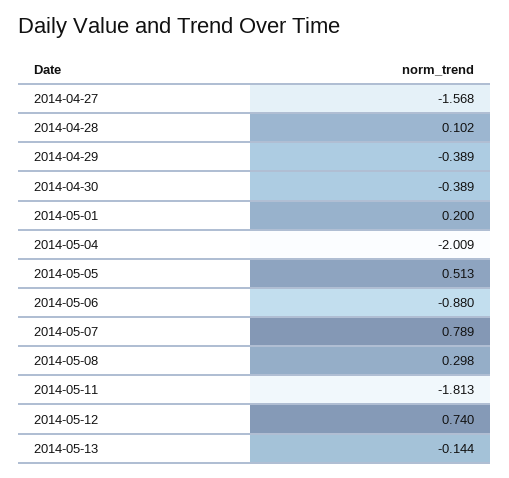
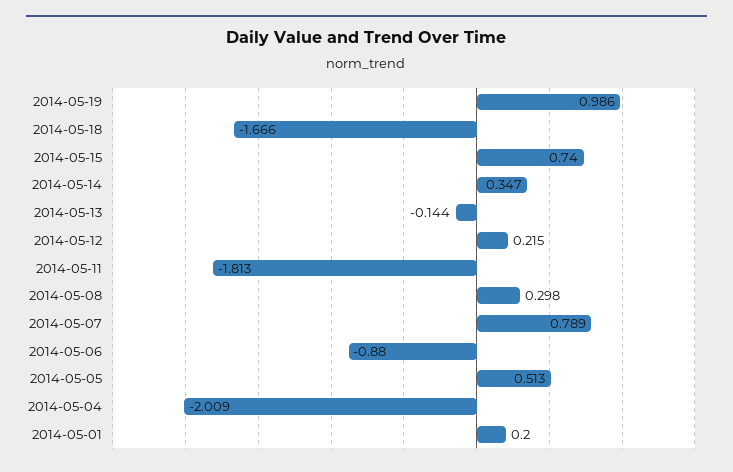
2014-04-27: -1.568 -> none
2014-04-28: 0.102 -> none
2014-04-29: -0.389 -> none
2014-04-30: -0.389 -> none
2014-05-12: 0.74 -> 0.215
2014-05-19: none -> 0.986
2014-05-18: none -> -1.666
2014-05-15: none -> 0.74
2014-05-14: none -> 0.347

